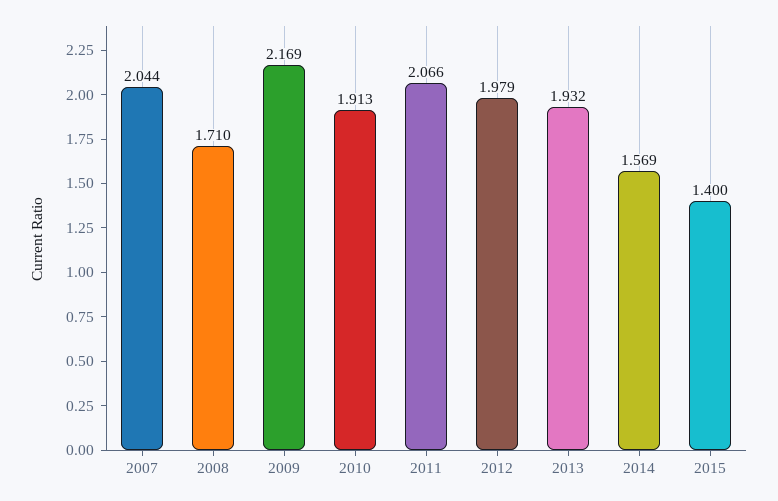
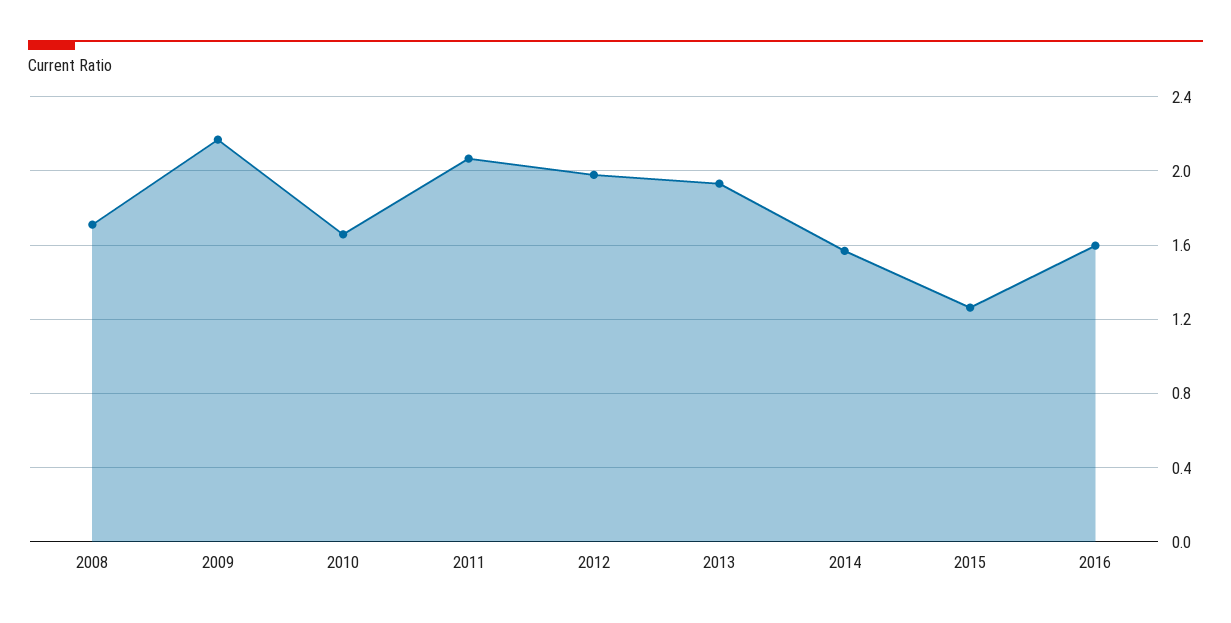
2007: 2.044 -> none
2010: 1.913 -> 1.65
2015: 1.4 -> 1.25
2016: none -> 1.6

